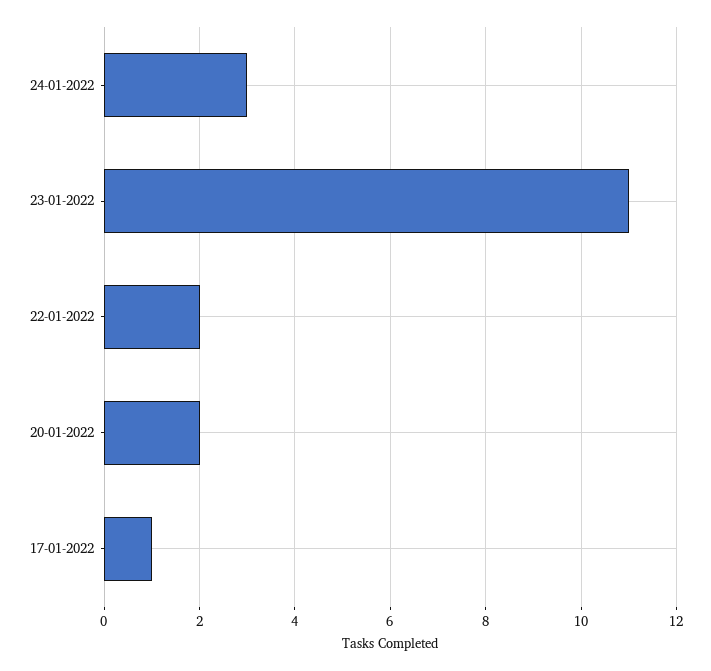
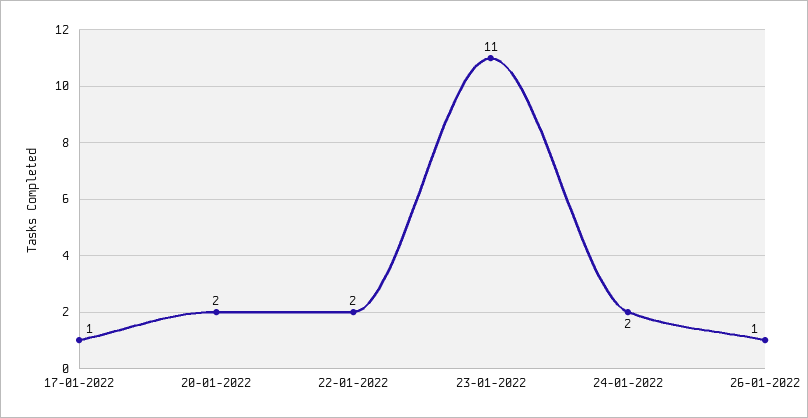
24-01-2022: 3 -> 2
26-01-2022: none -> 1

